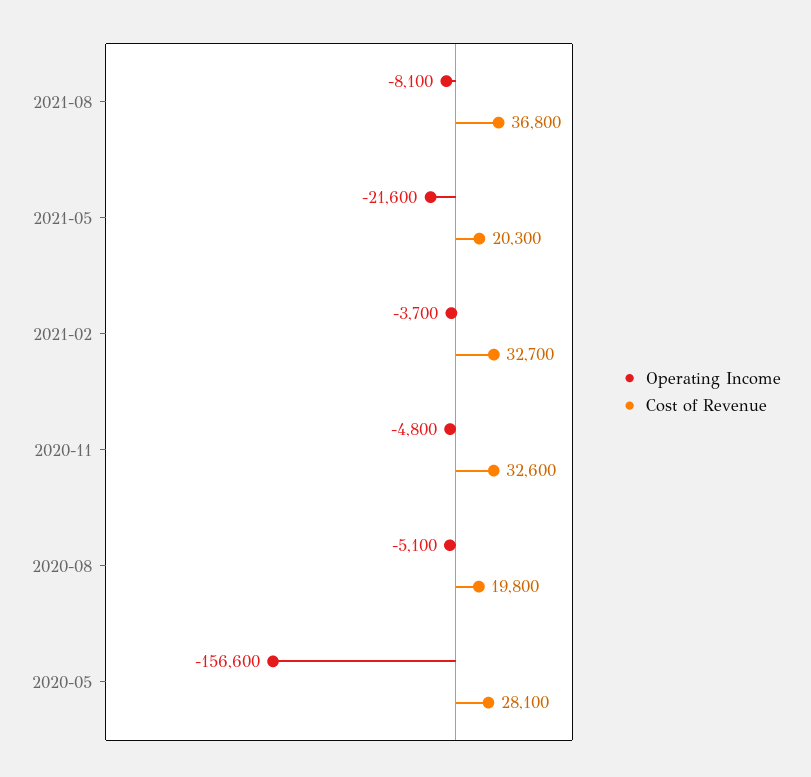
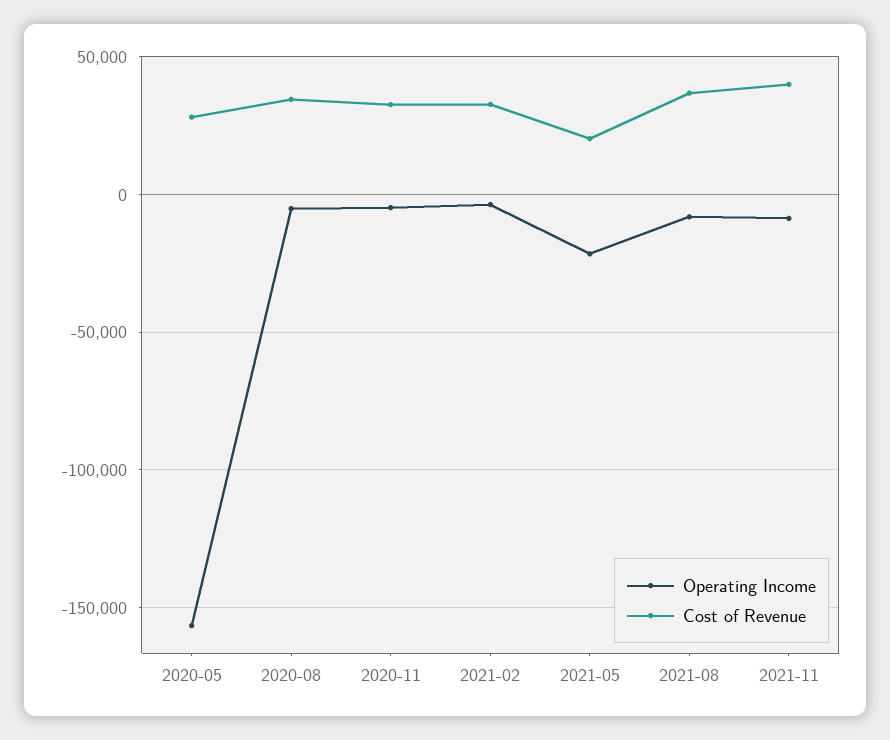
Cost of Revenue, 2020-08: 19800 -> 35000
Operating Income, 2021-11: none -> -10000
Cost of Revenue, 2021-11: none -> 40000

